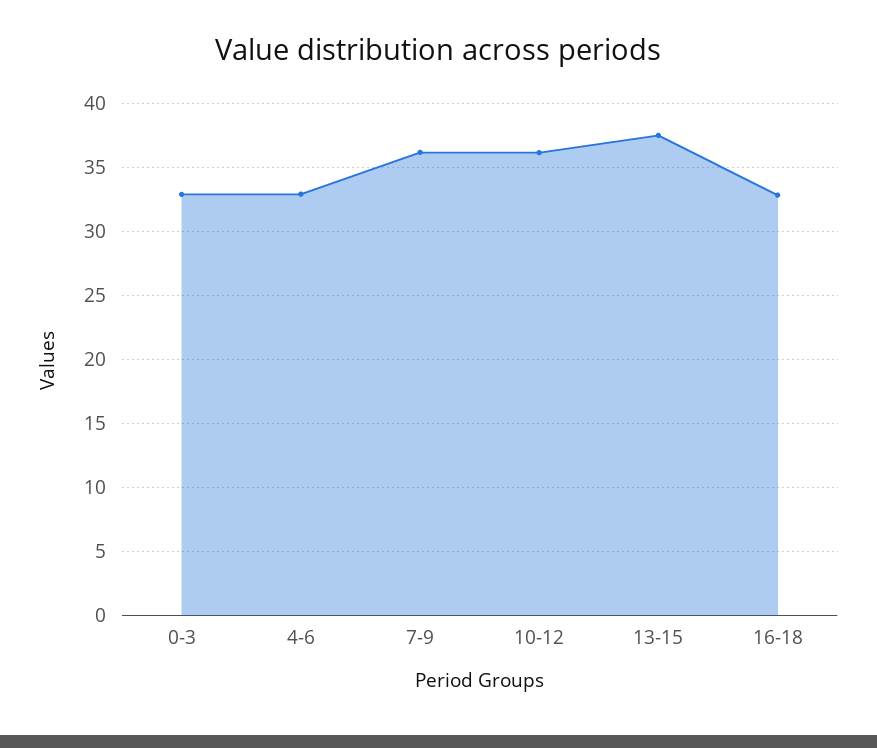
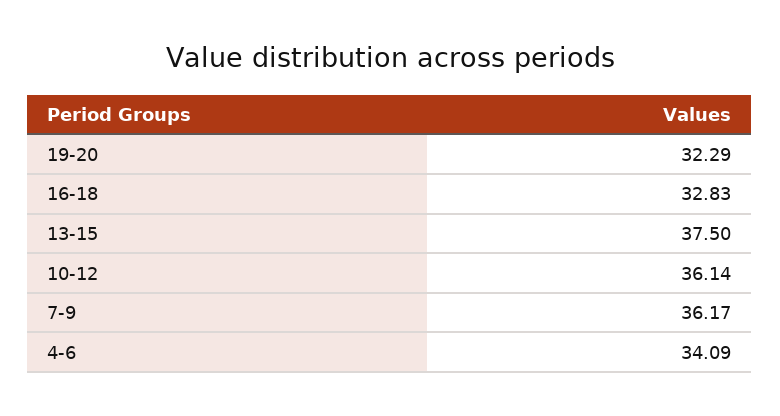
0-3: 33 -> none
4-6: 33 -> 34.09
19-20: none -> 32.29

